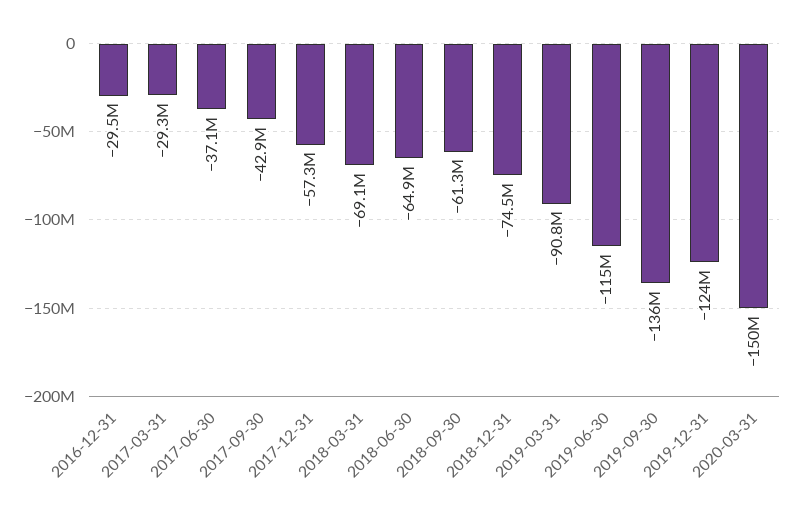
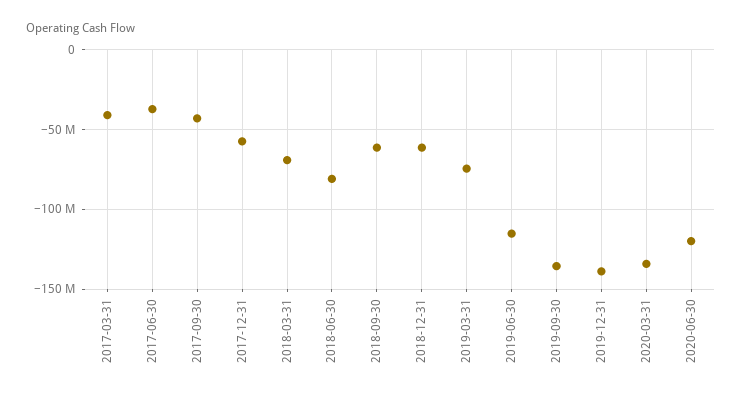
2016-12-31: -29500000 -> none
2017-03-31: -29300000 -> -40000000
2018-06-30: -64900000 -> -80000000
2018-12-31: -74500000 -> -60000000
2019-03-31: -90800000 -> -75000000
2019-12-31: -124000000 -> -140000000
2020-03-31: -150000000 -> -135000000
2020-06-30: none -> -120000000

